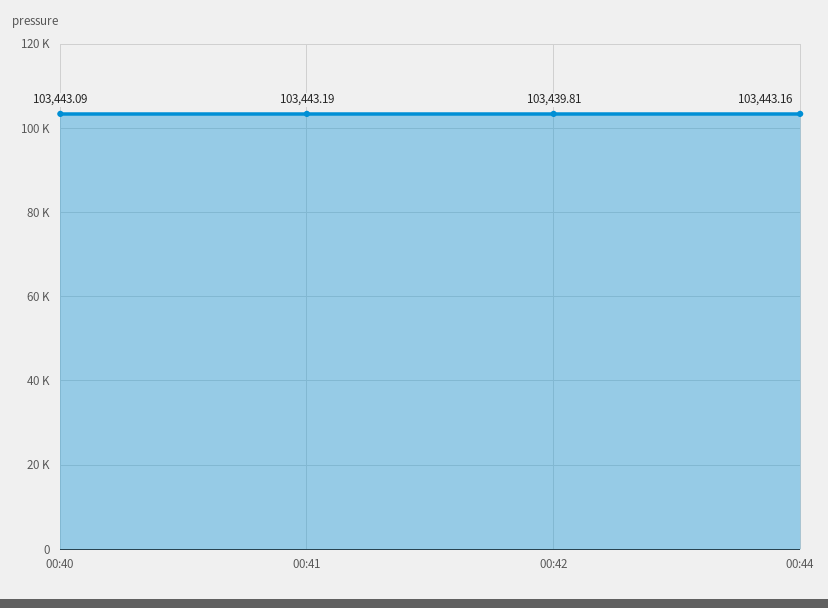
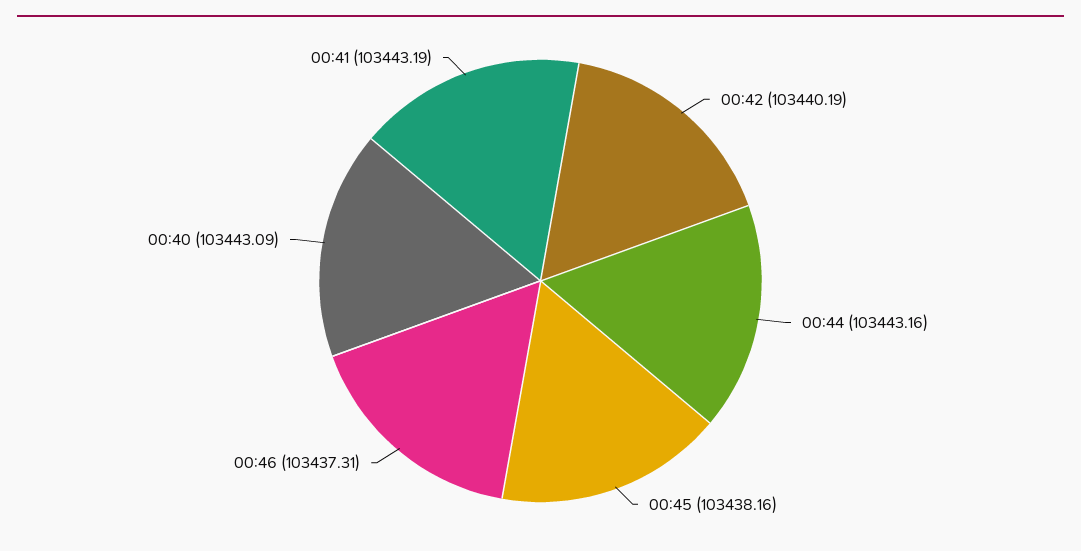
00:42: 103439.81 -> 103440.19
00:45: none -> 103438.16
00:46: none -> 103437.31

